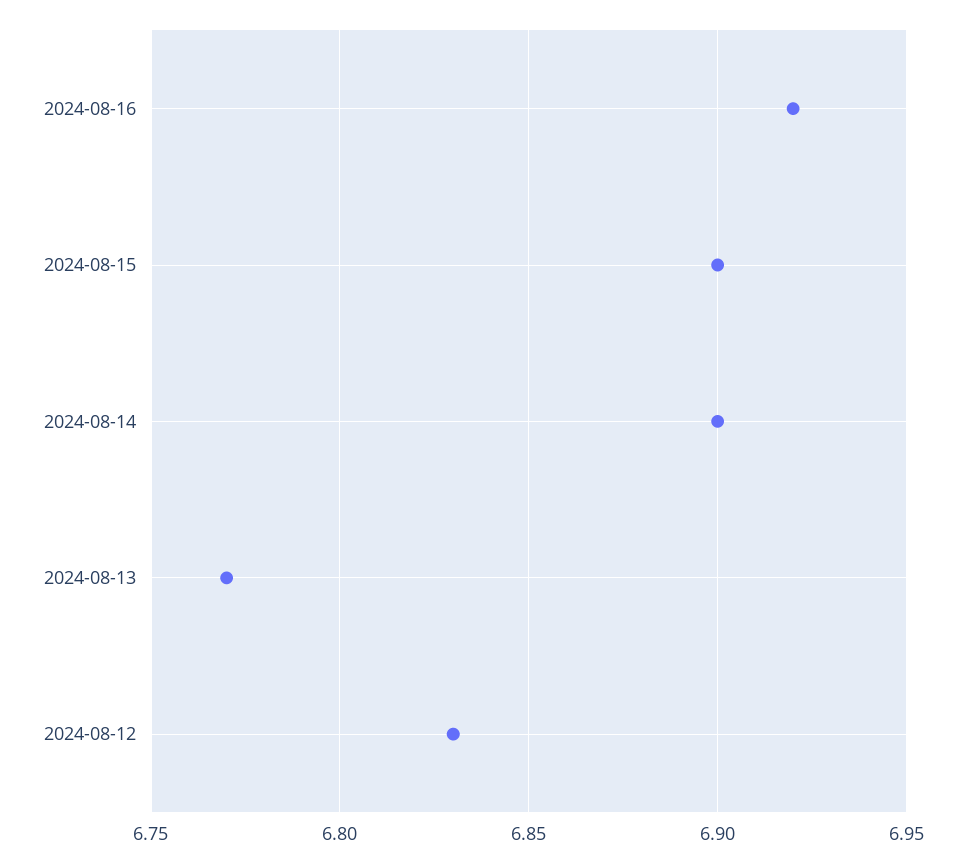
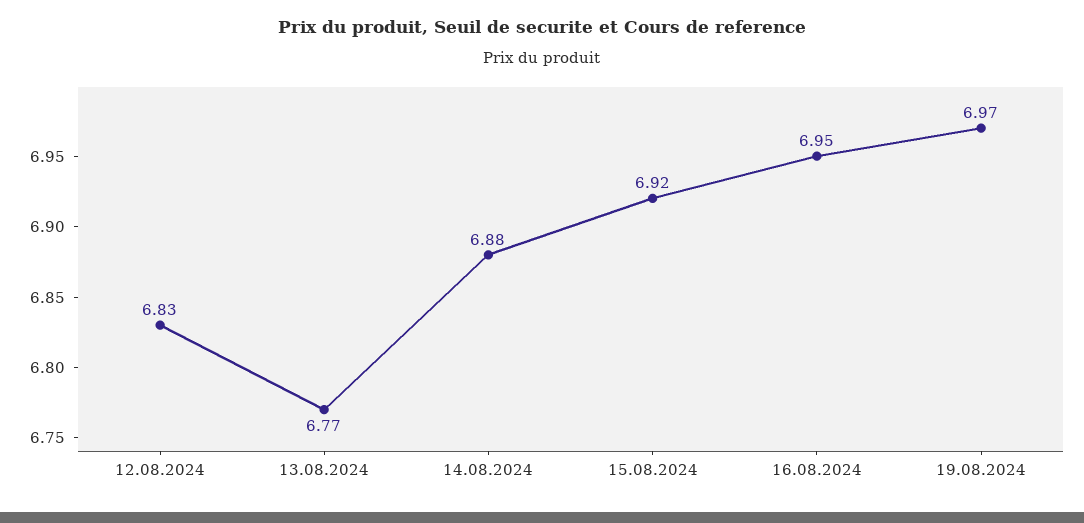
2024-08-16: 6.92 -> 6.95
2024-08-15: 6.9 -> 6.92
2024-08-14: 6.9 -> 6.88
19.08.2024: none -> 6.97

